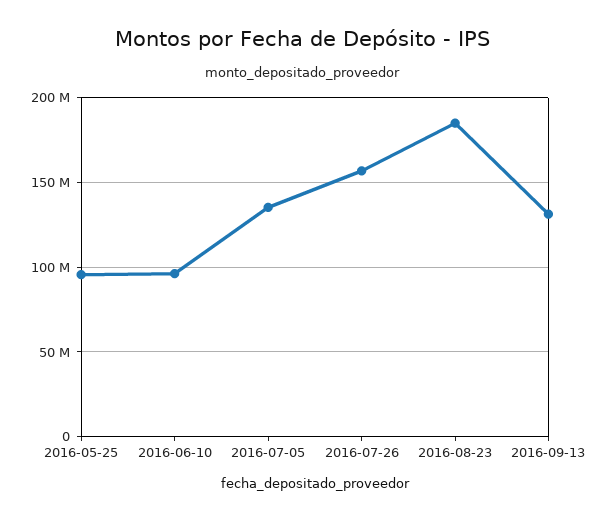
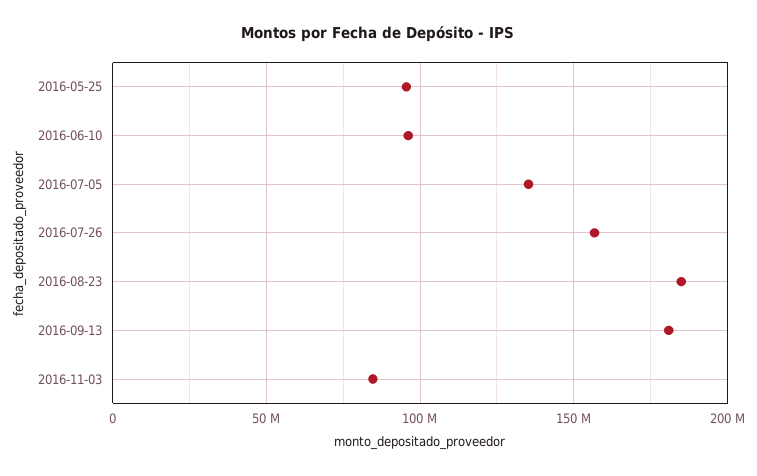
2016-09-13: 130000000 -> 180000000
2016-11-03: none -> 85000000

